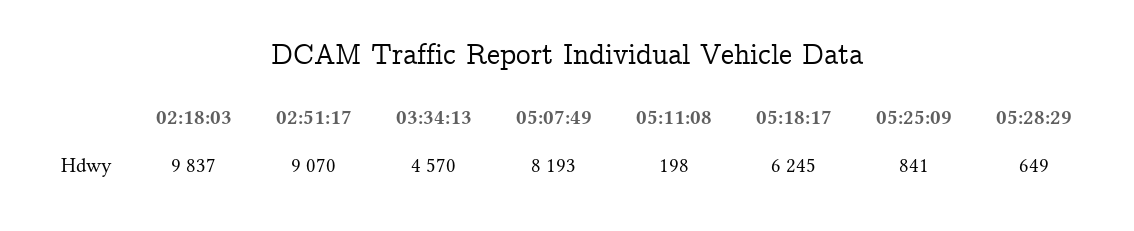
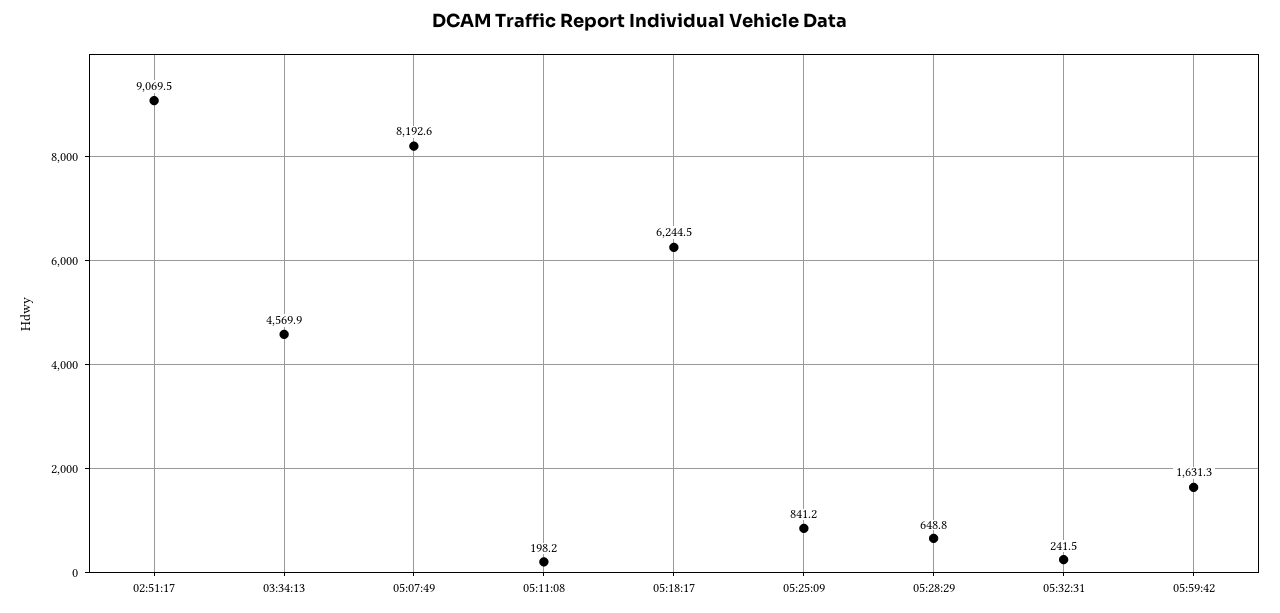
02:18:03: 9837 -> none
05:32:31: none -> 241.5
05:59:42: none -> 1631.3

